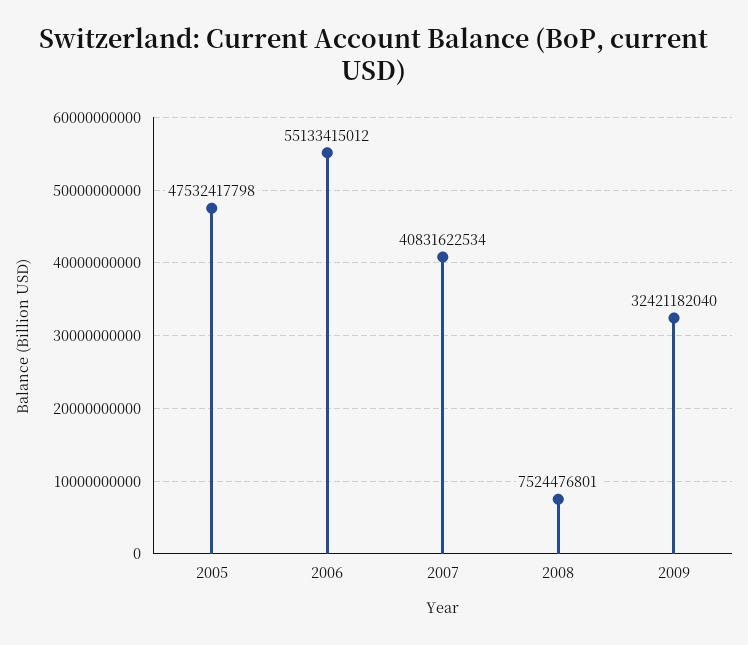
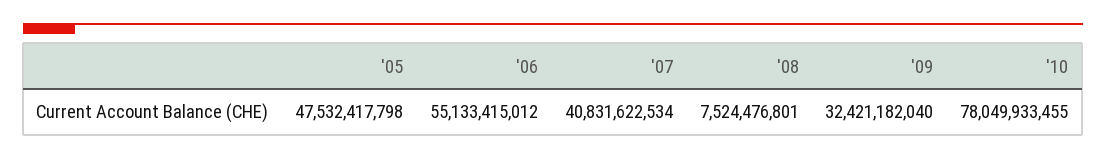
'10: none -> 78049933455

